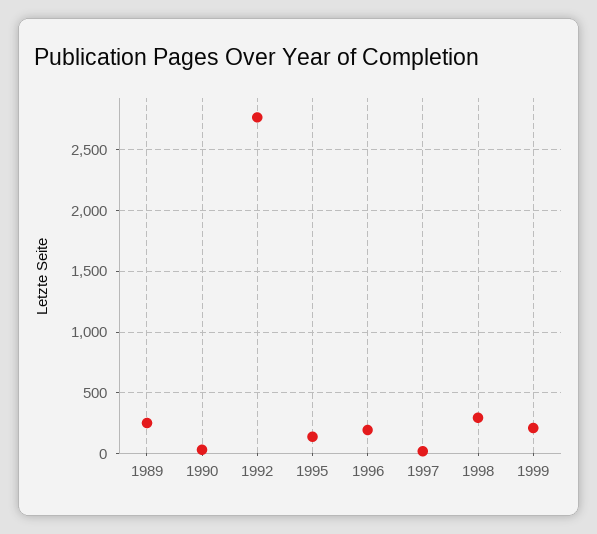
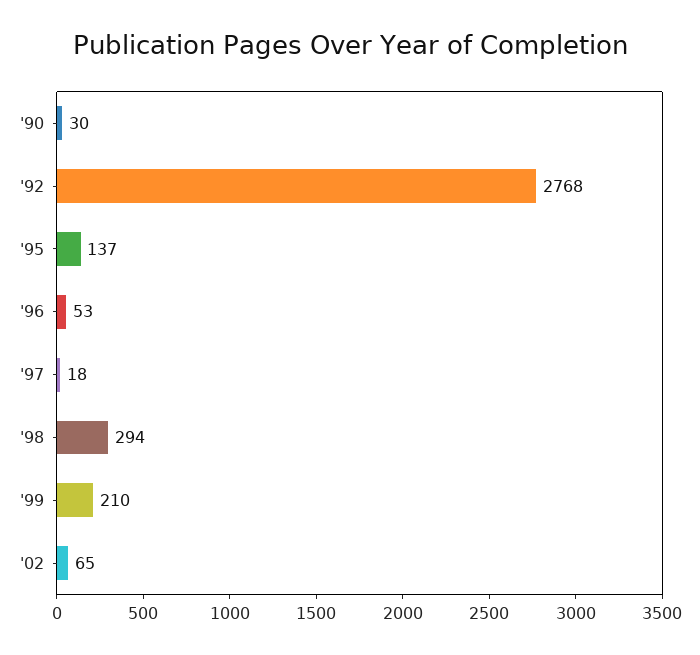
1989: 250 -> none
1996: 200 -> 53
'02: none -> 65

